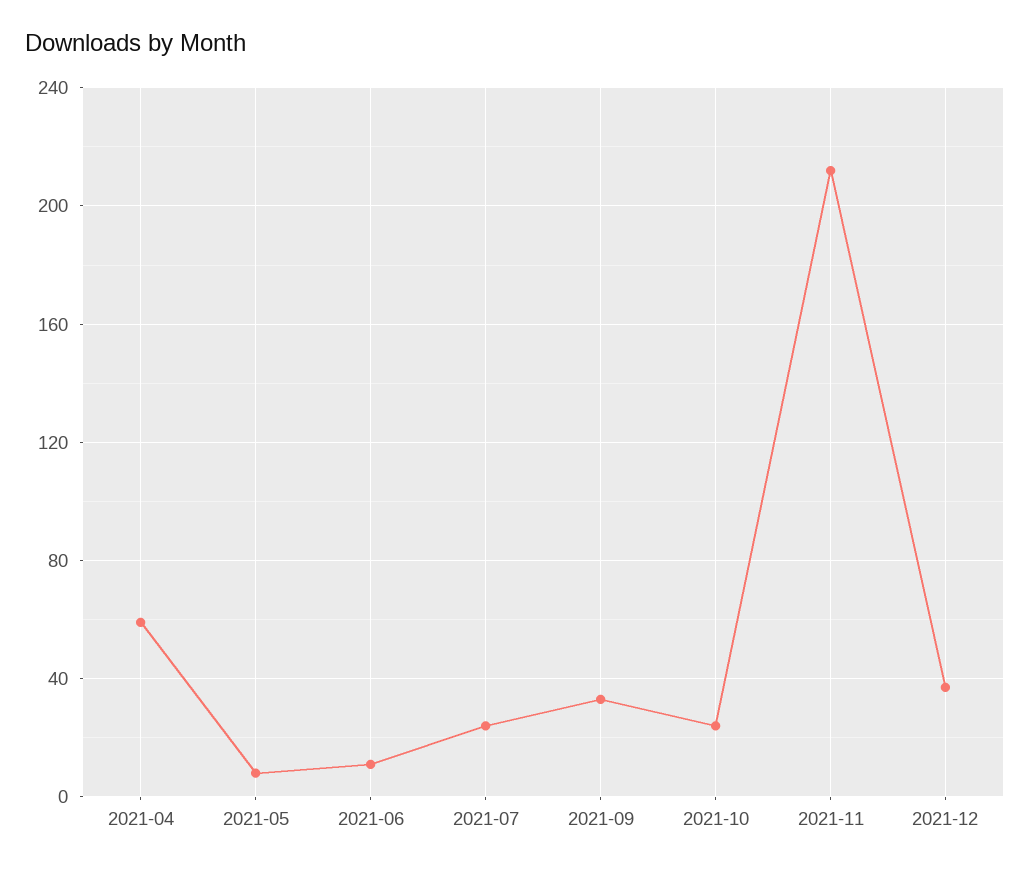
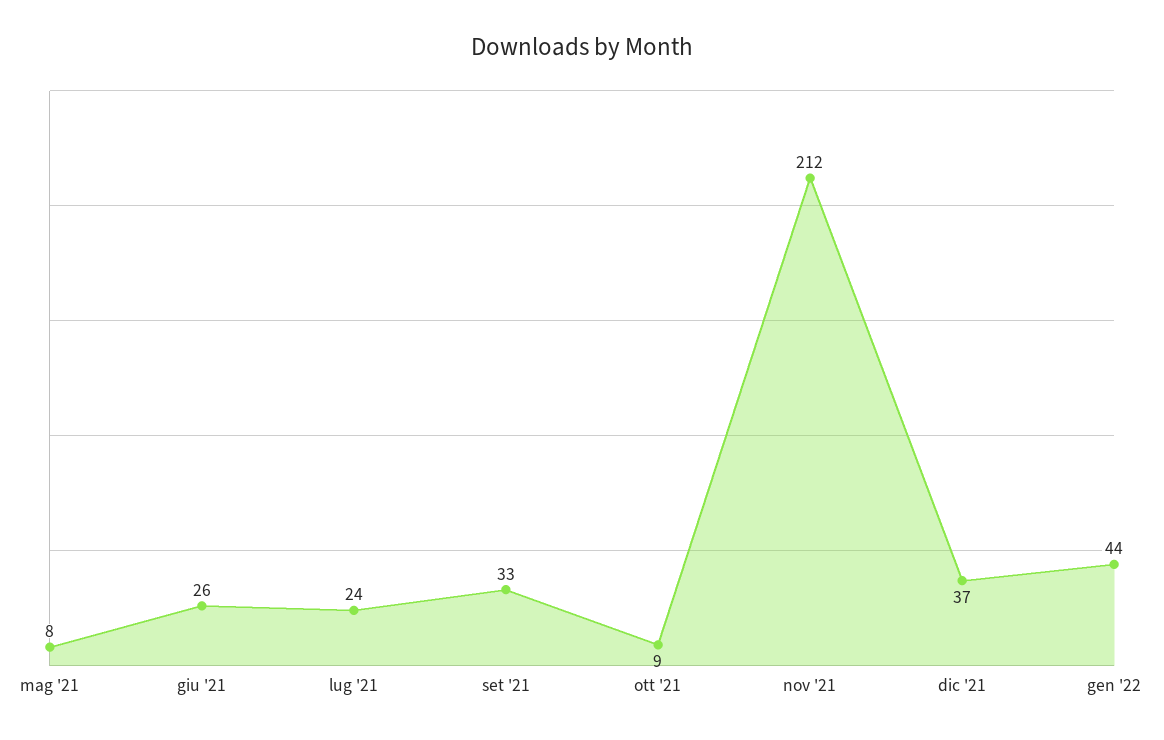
2021-04: 60 -> none
2021-06: 10 -> 26
2021-10: 25 -> 9
gen '22: none -> 44

